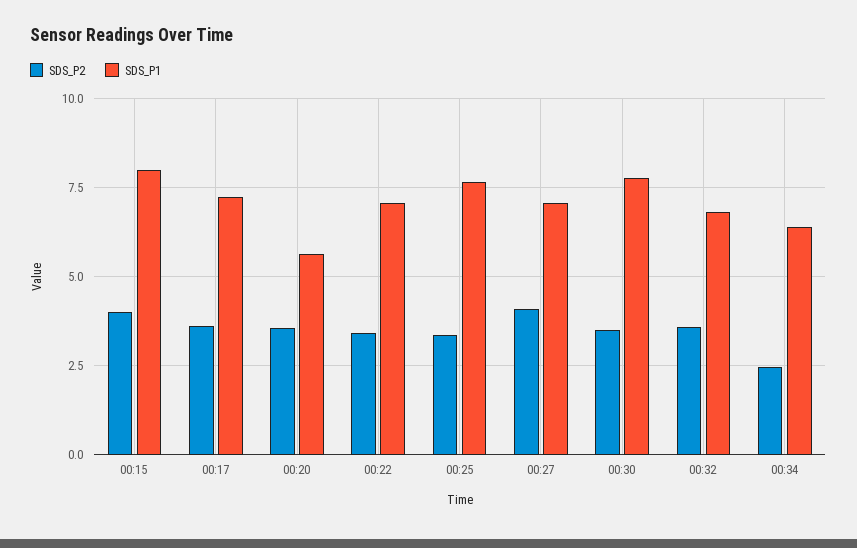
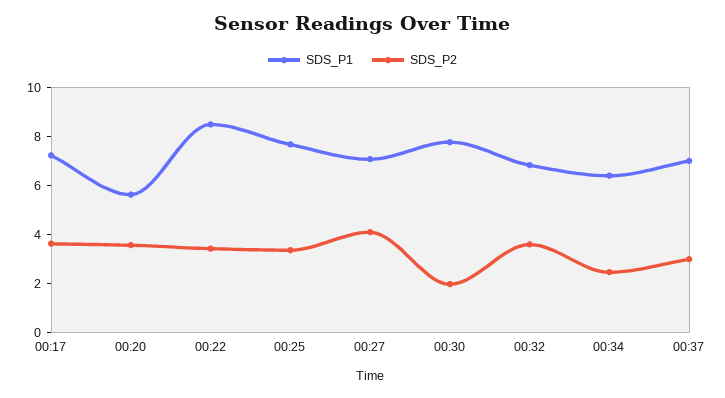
SDS_P2, 00:15: 4 -> none
SDS_P1, 00:15: 8 -> none
SDS_P1, 00:22: 7 -> 8.5
SDS_P2, 00:30: 3.5 -> 2
SDS_P1, 00:37: none -> 7
SDS_P2, 00:37: none -> 3

